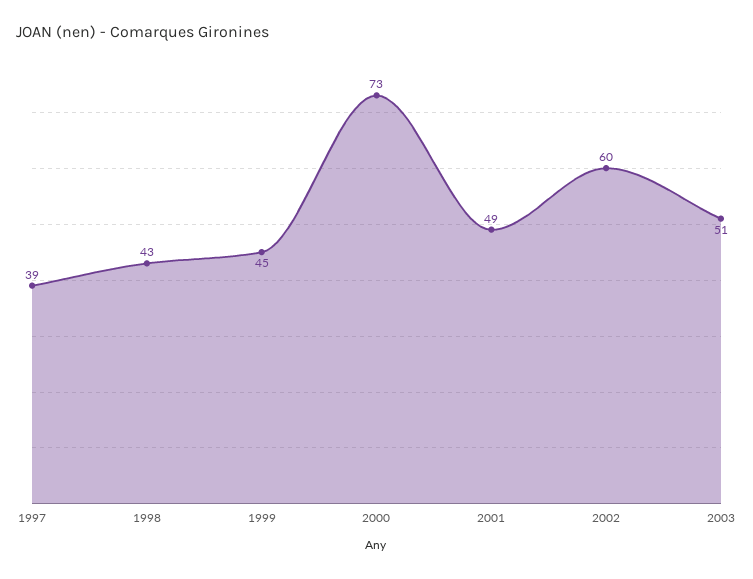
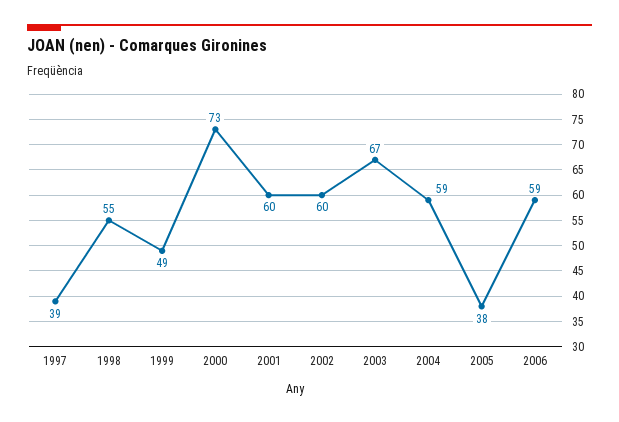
1998: 43 -> 55
1999: 45 -> 49
2001: 49 -> 60
2003: 51 -> 67
2004: none -> 59
2005: none -> 38
2006: none -> 59

